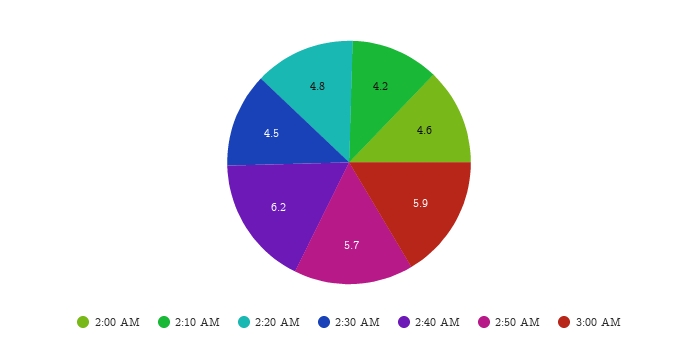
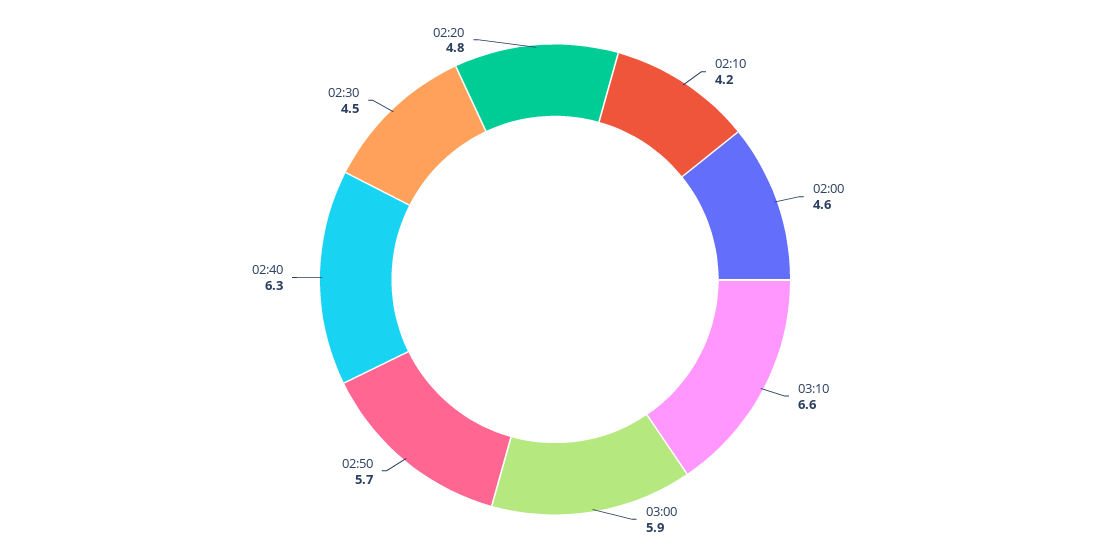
2:40 AM: 6.2 -> 6.3
03:10: none -> 6.6

